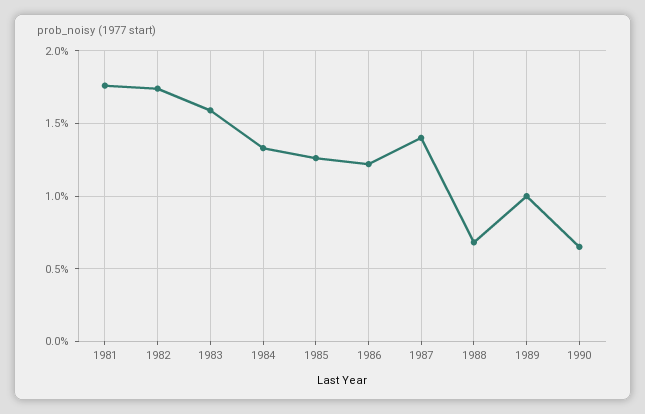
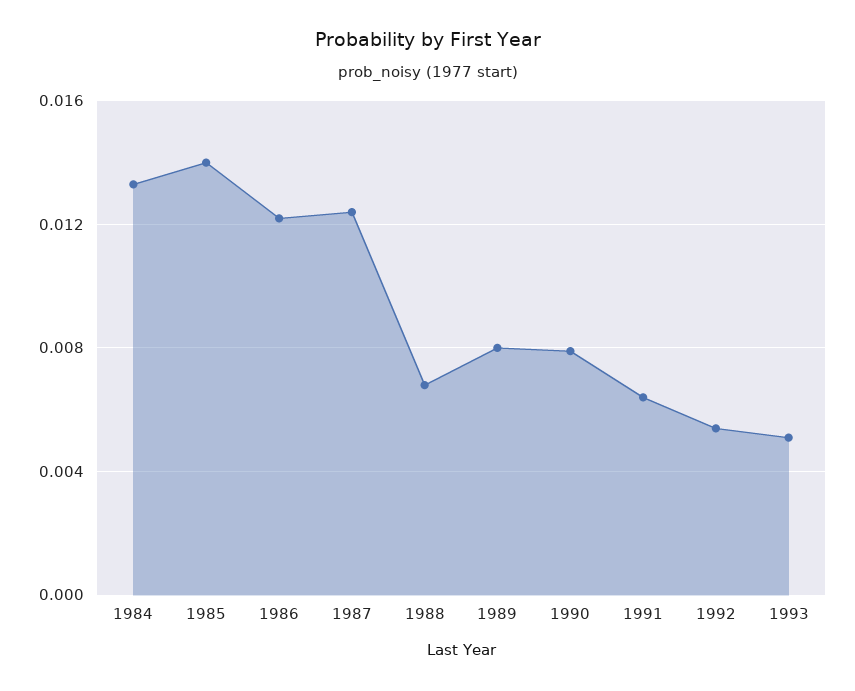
1981: 0.0175 -> none
1982: 0.0175 -> none
1983: 0.016 -> none
1985: 0.0125 -> 0.014
1987: 0.014 -> 0.0125
1989: 0.01 -> 0.008
1990: 0.0065 -> 0.008
1991: none -> 0.0065
1992: none -> 0.0055
1993: none -> 0.005

